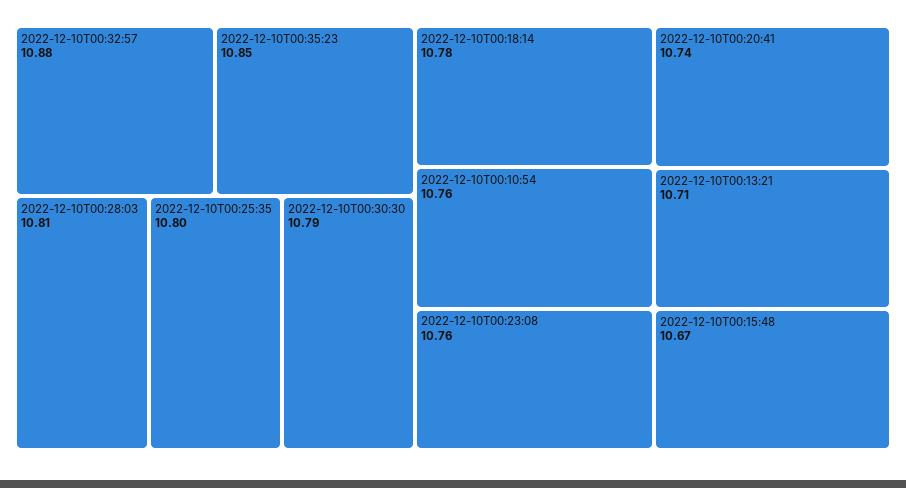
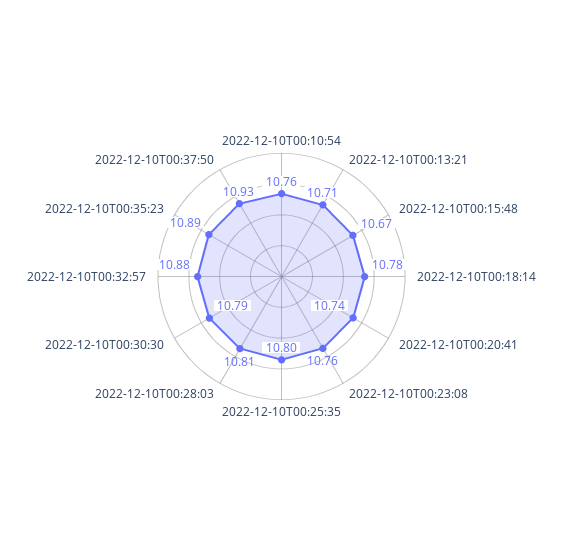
2022-12-10T00:35:23: 10.85 -> 10.89
2022-12-10T00:37:50: none -> 10.93

